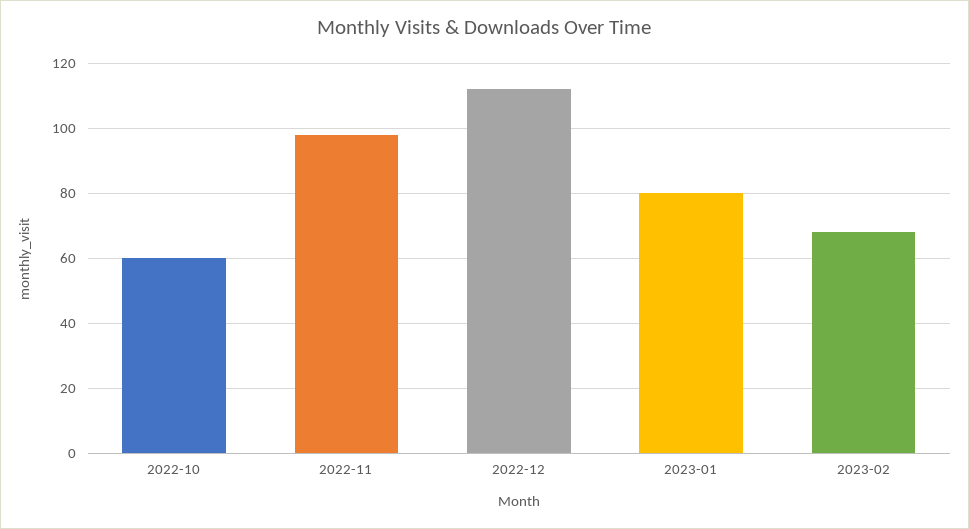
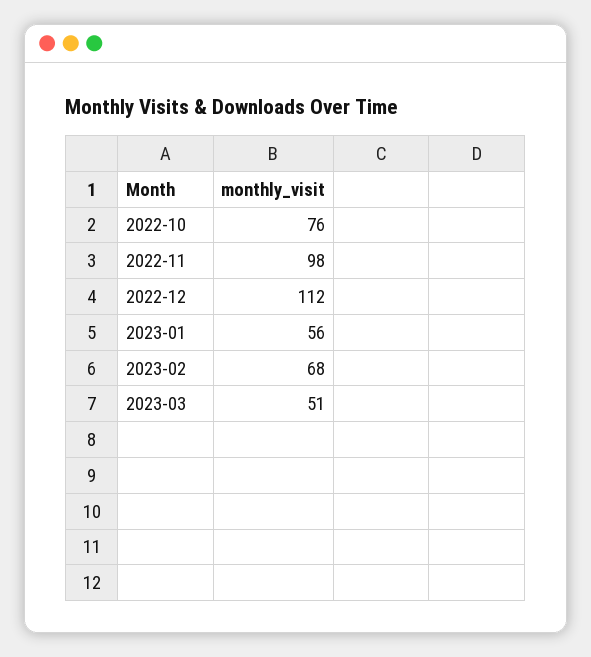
2022-10: 60 -> 76
2023-01: 80 -> 56
2023-03: none -> 51

